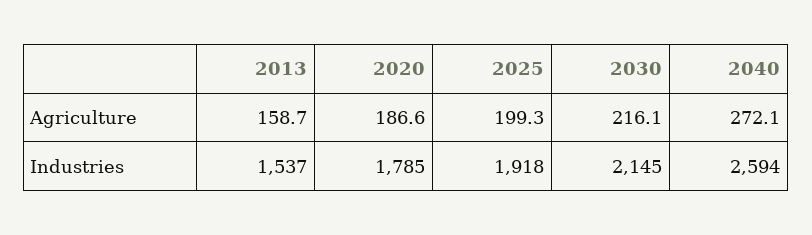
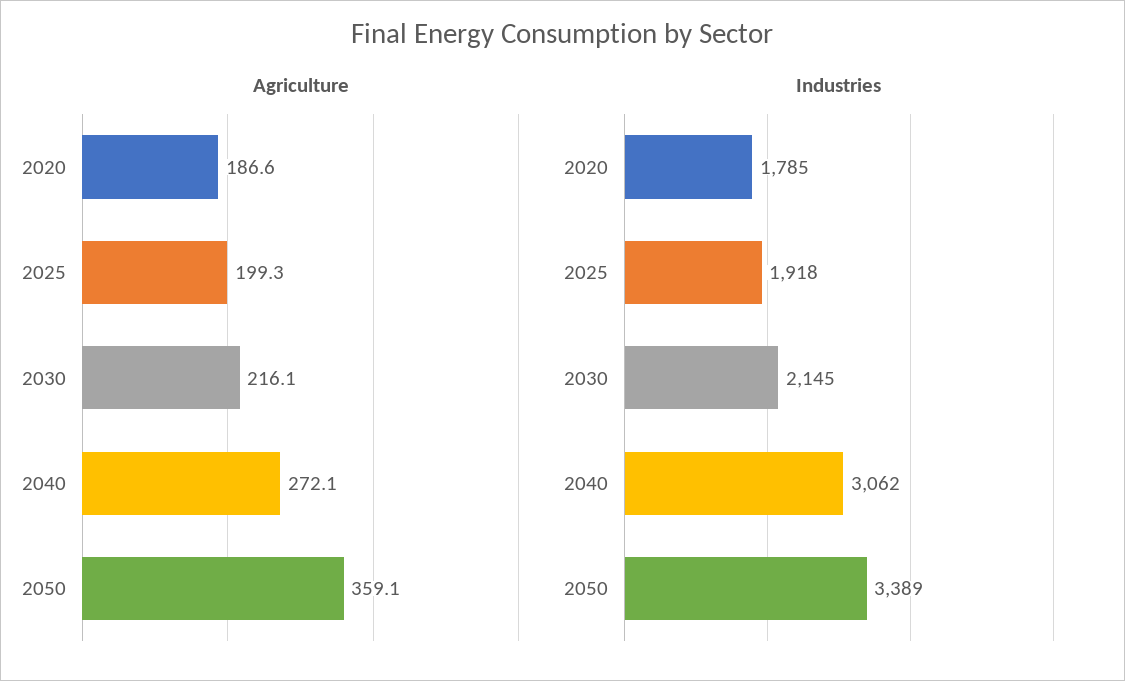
Agriculture, 2013: 158.7 -> none
Industries, 2013: 1537 -> none
Industries, 2040: 2594 -> 3062
Agriculture, 2050: none -> 359.1
Industries, 2050: none -> 3389

